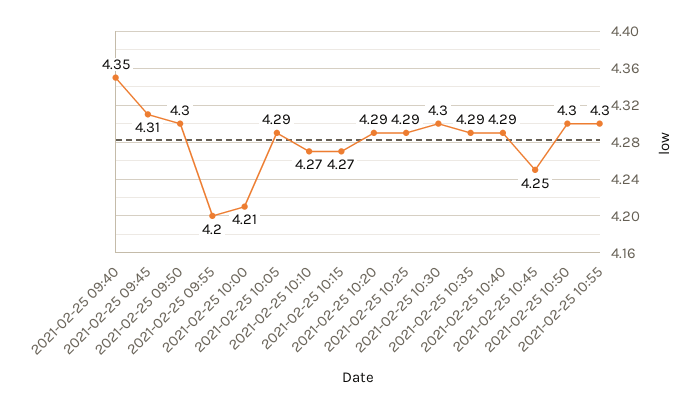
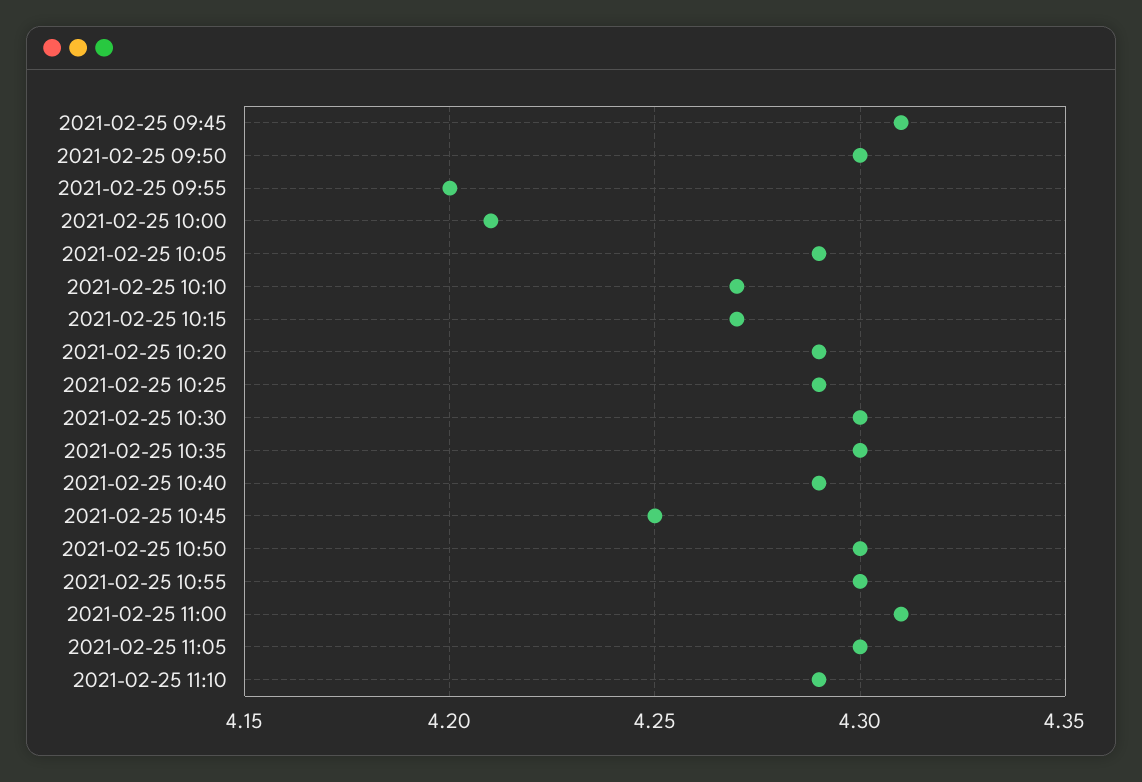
2021-02-25 09:40: 4.35 -> none
2021-02-25 10:35: 4.29 -> 4.3
2021-02-25 11:00: none -> 4.31
2021-02-25 11:05: none -> 4.3
2021-02-25 11:10: none -> 4.29

